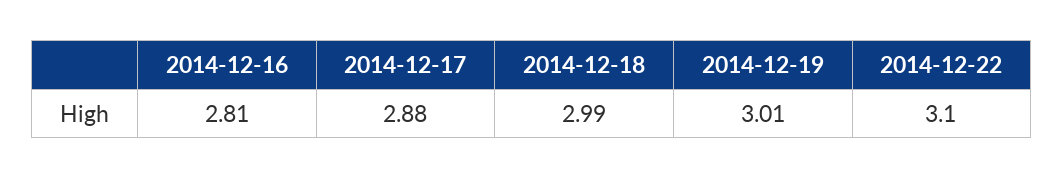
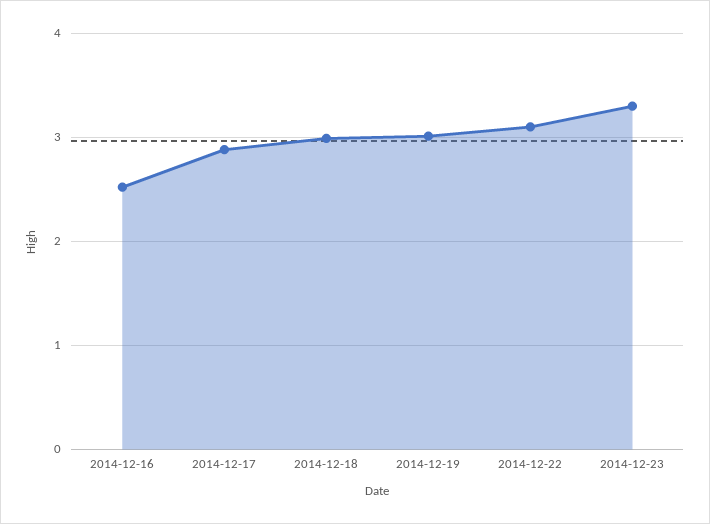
2014-12-16: 2.81 -> 2.5
2014-12-23: none -> 3.3

